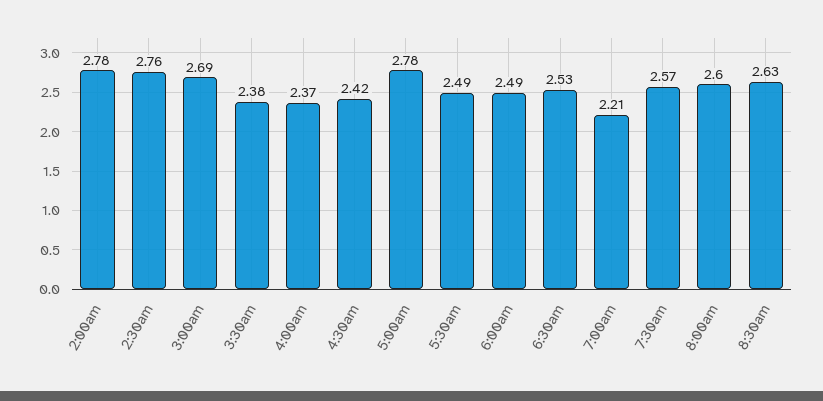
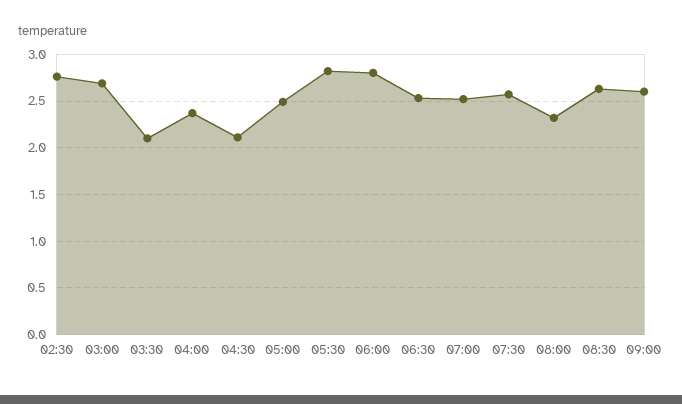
2:00am: 2.78 -> none
3:30am: 2.38 -> 2.1
4:30am: 2.42 -> 2.1
5:00am: 2.78 -> 2.5
5:30am: 2.49 -> 2.8
6:00am: 2.49 -> 2.8
7:00am: 2.21 -> 2.5
8:00am: 2.6 -> 2.3
09:00: none -> 2.6

